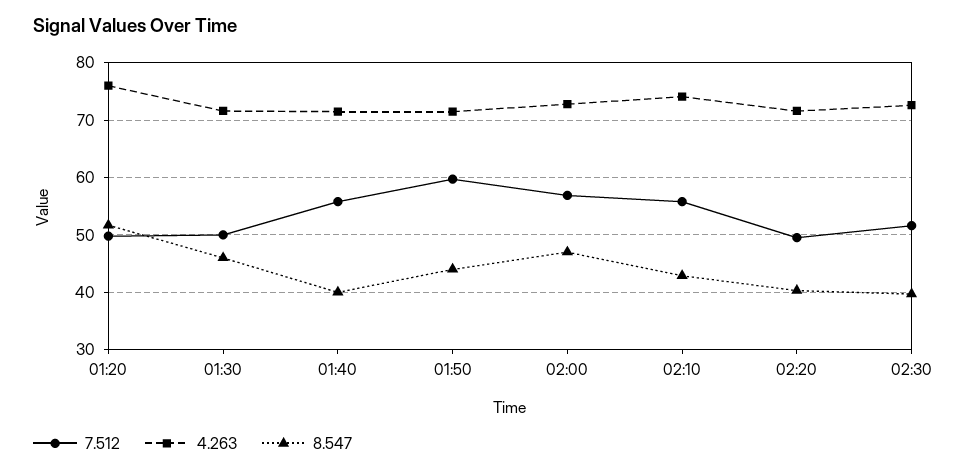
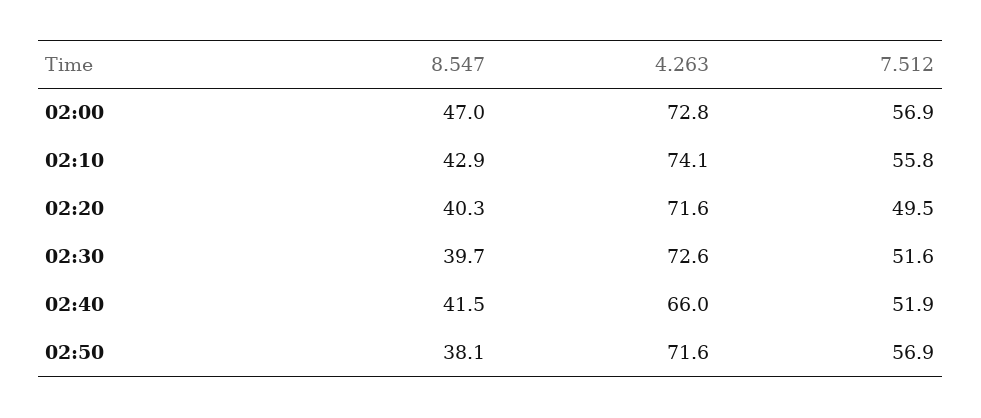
7.512, 01:20: 50 -> none
4.263, 01:20: 76 -> none
8.547, 01:20: 52 -> none
7.512, 01:30: 50 -> none
4.263, 01:30: 72 -> none
8.547, 01:30: 46 -> none
7.512, 01:40: 56 -> none
4.263, 01:40: 72 -> none
8.547, 01:40: 40 -> none
7.512, 01:50: 60 -> none
4.263, 01:50: 72 -> none
8.547, 01:50: 44 -> none
8.547, 02:40: none -> 41.5
4.263, 02:40: none -> 66
7.512, 02:40: none -> 51.9
8.547, 02:50: none -> 38.1
4.263, 02:50: none -> 71.6
7.512, 02:50: none -> 56.9

